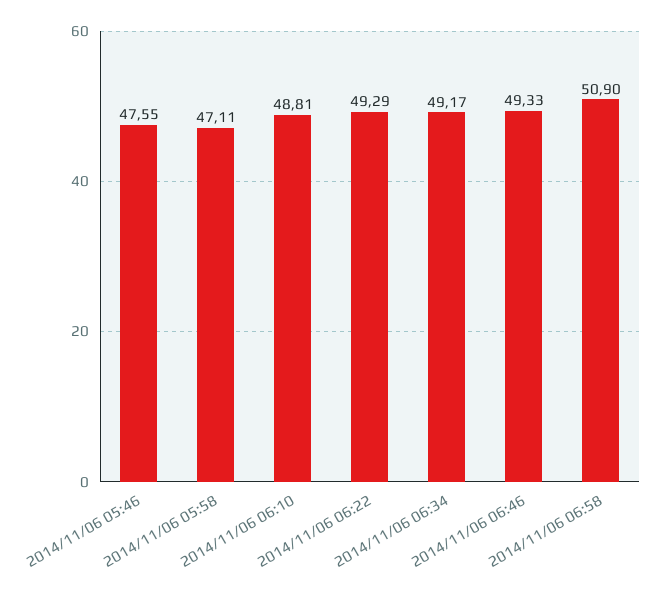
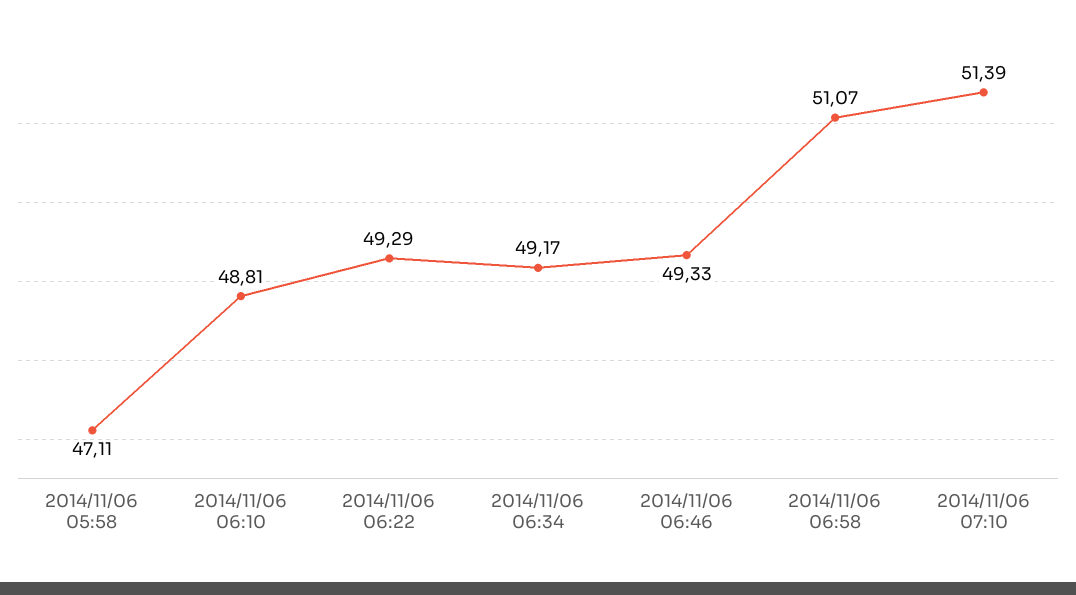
2014/11/06 05:46: 47.55 -> none
2014/11/06 06:58: 50.9 -> 51.07
2014/11/06 07:10: none -> 51.39

